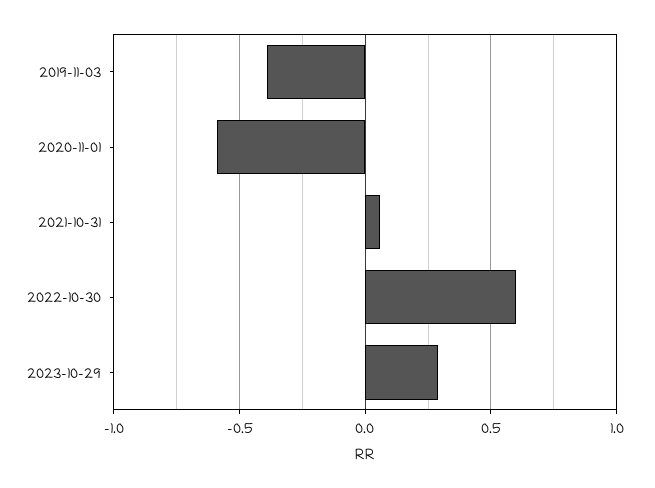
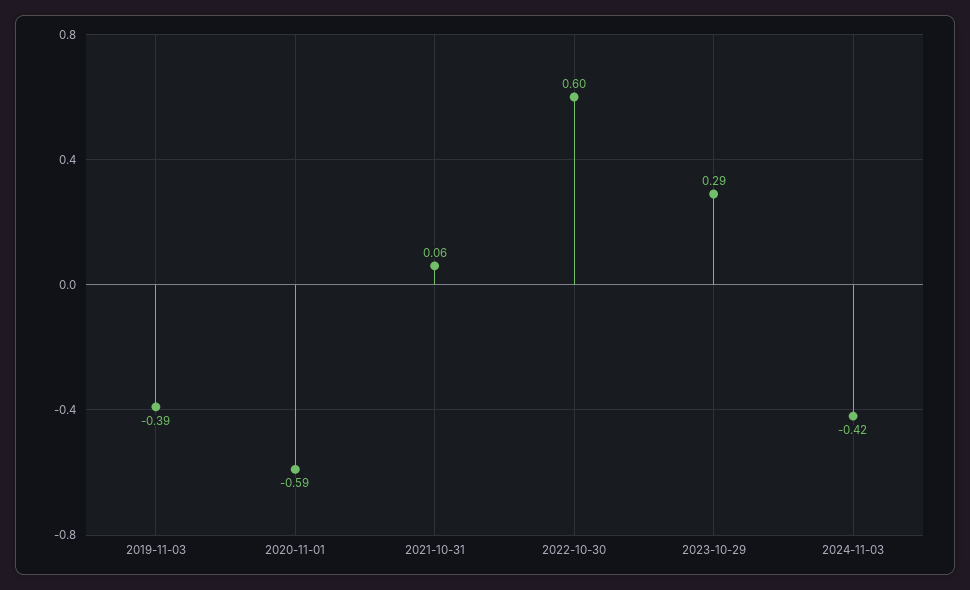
2024-11-03: none -> -0.42

